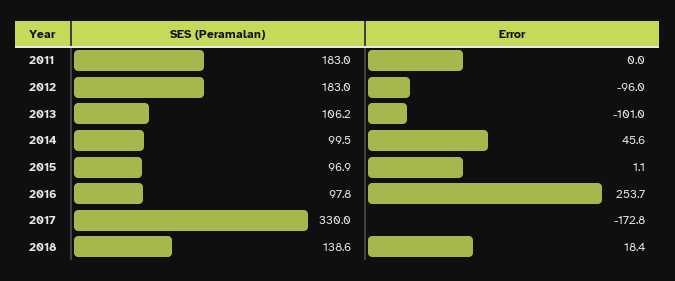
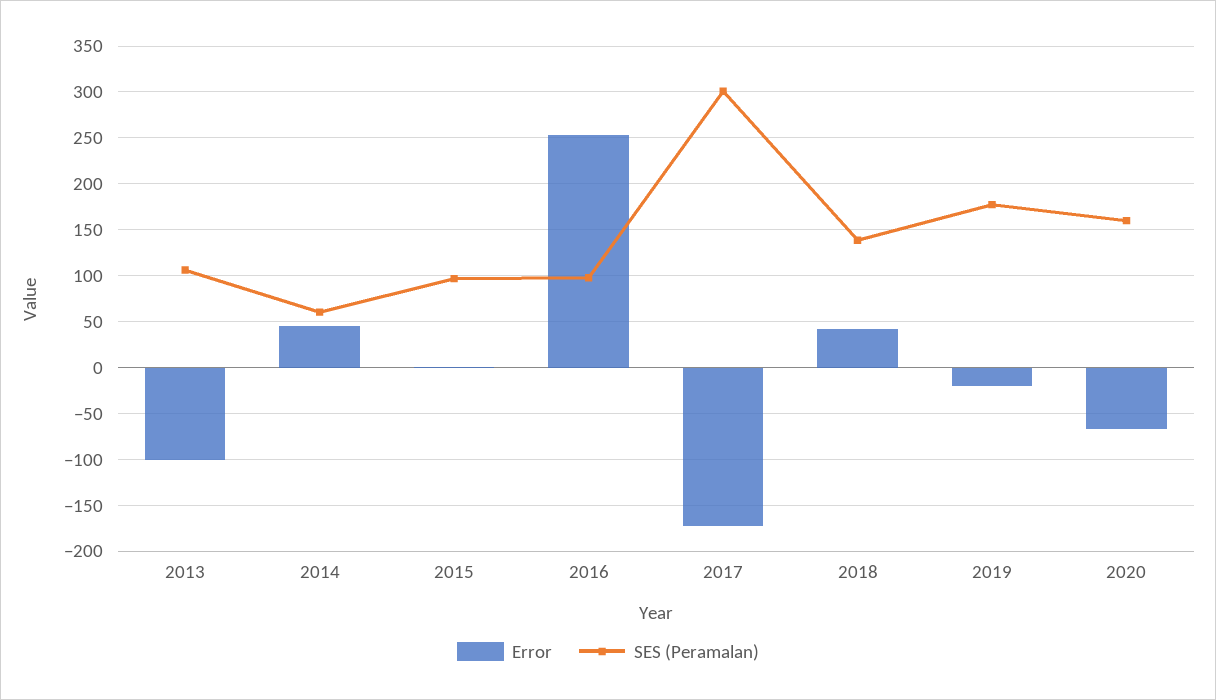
SES (Peramalan), 2011: 183 -> none
Error, 2011: 0 -> none
SES (Peramalan), 2012: 183 -> none
Error, 2012: -96 -> none
SES (Peramalan), 2014: 99.5 -> 60
SES (Peramalan), 2017: 330 -> 300
Error, 2018: 18.4 -> 40
Error, 2019: none -> -20
SES (Peramalan), 2019: none -> 180
Error, 2020: none -> -70
SES (Peramalan), 2020: none -> 160

